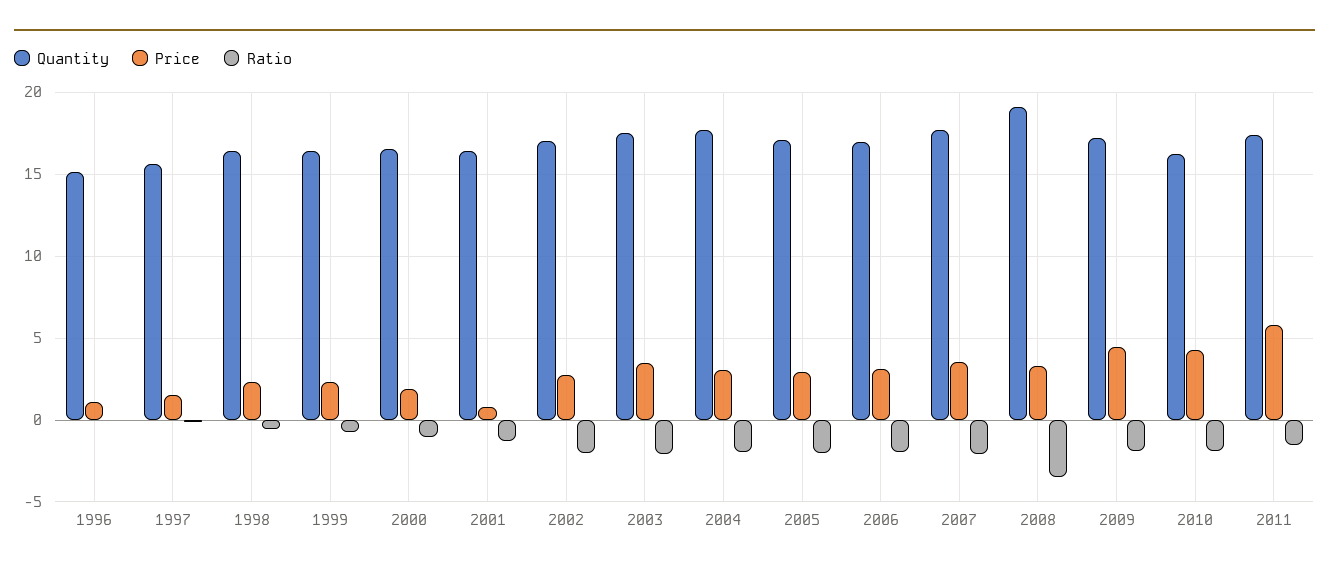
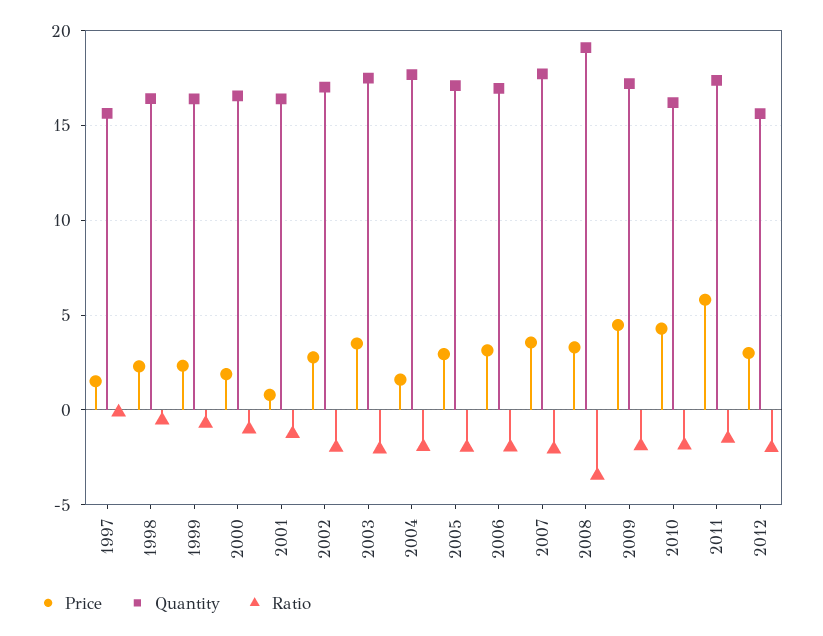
Quantity, 1996: 15 -> none
Price, 1996: 1 -> none
Ratio, 1996: 0 -> none
Price, 2004: 3 -> 1.5
Price, 2012: none -> 3
Quantity, 2012: none -> 15.5
Ratio, 2012: none -> -2

